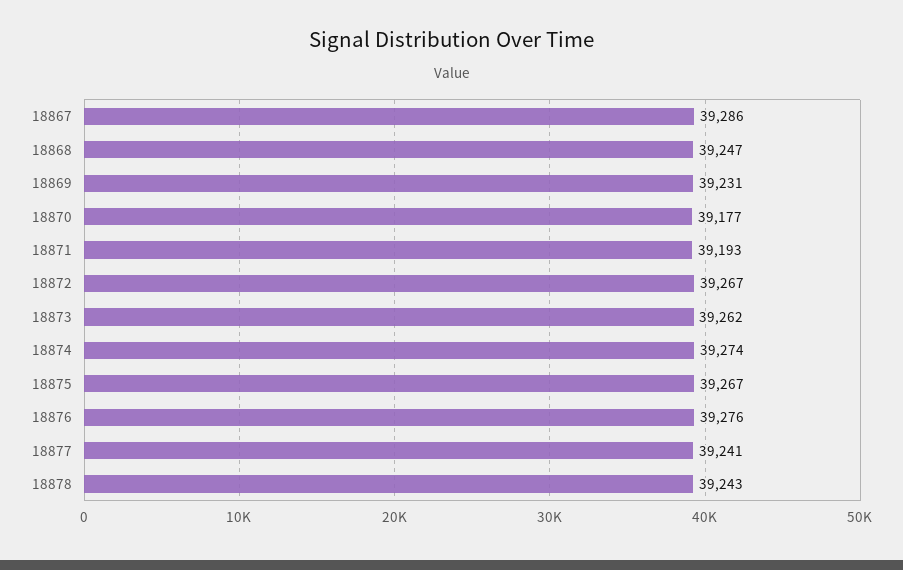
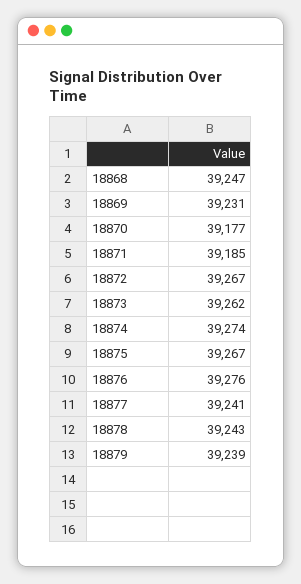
18867: 39286 -> none
18871: 39193 -> 39185
18879: none -> 39239

